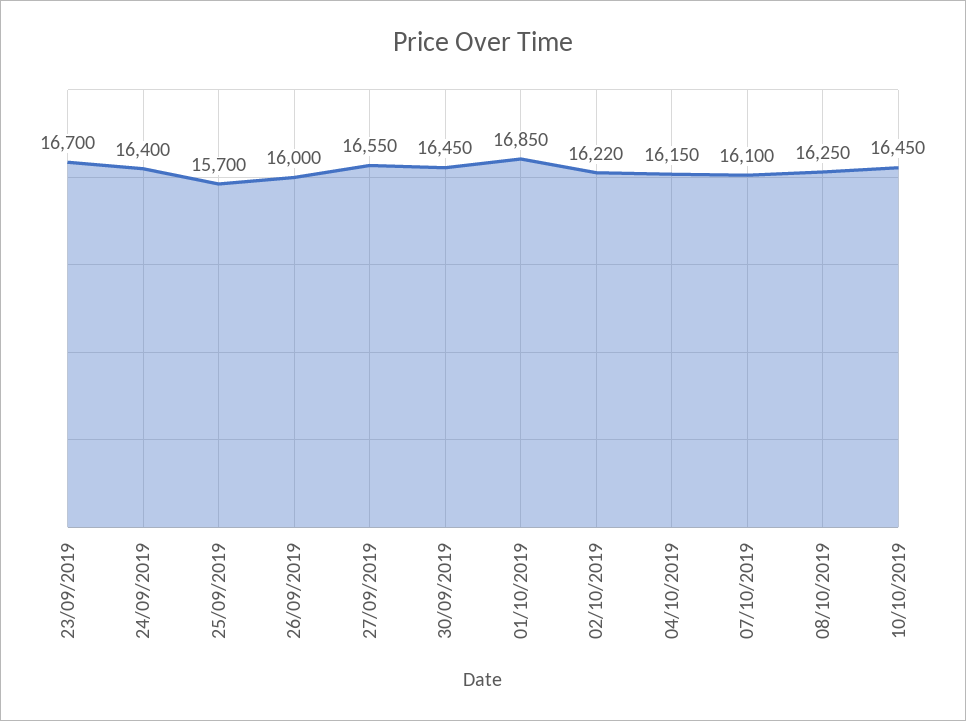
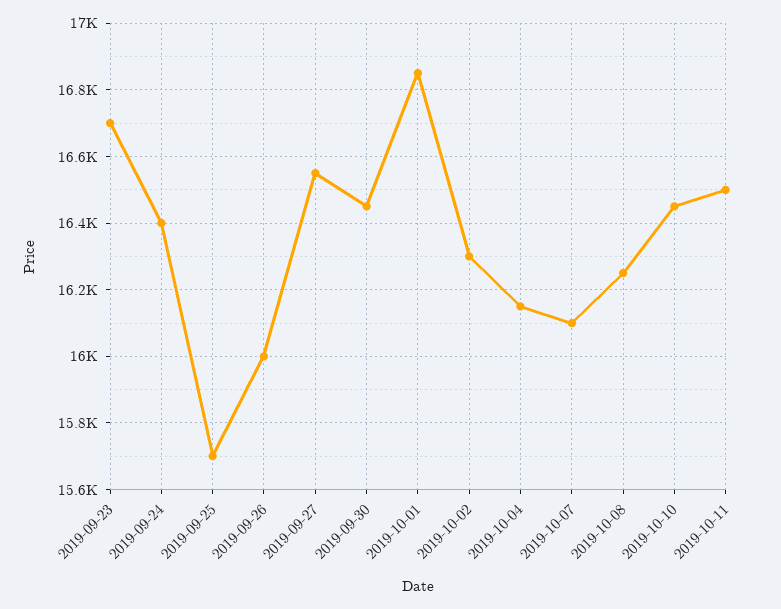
02/10/2019: 16220 -> 16300
2019-10-11: none -> 16500

